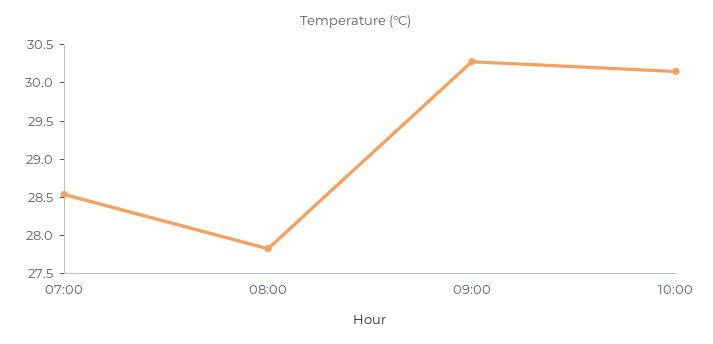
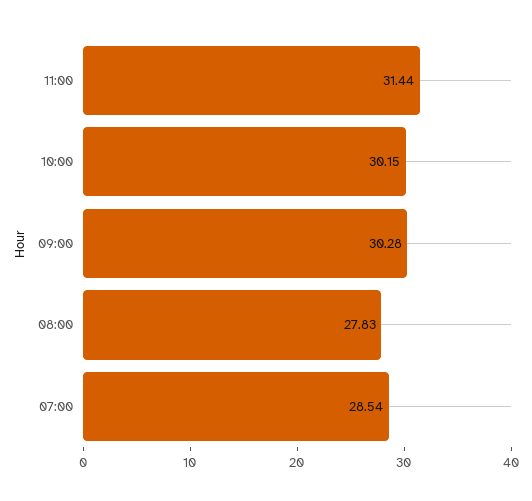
11:00: none -> 31.44

